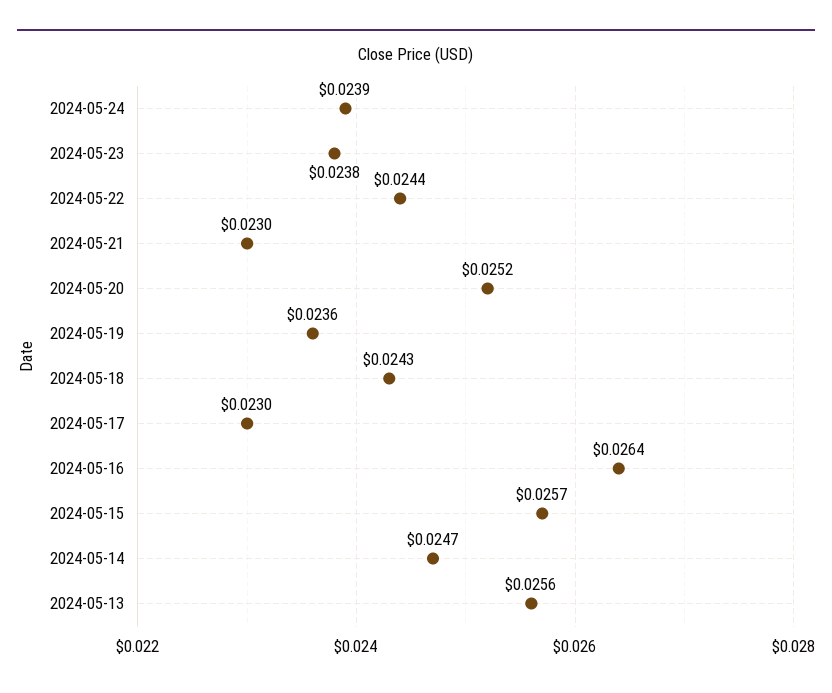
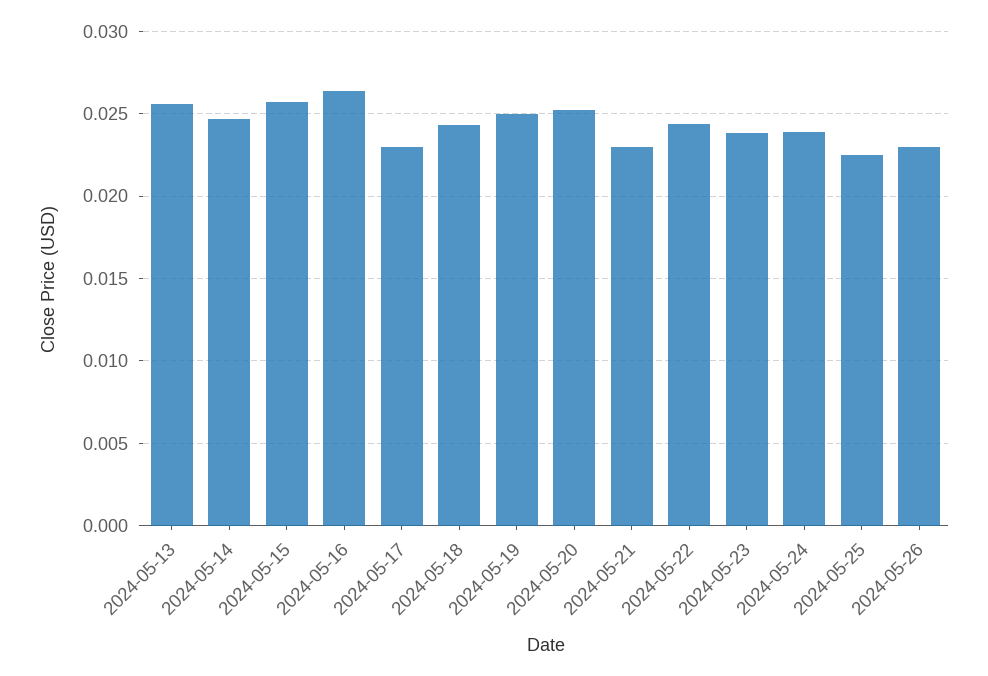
2024-05-19: 0.0236 -> 0.025
2024-05-25: none -> 0.0225
2024-05-26: none -> 0.023

